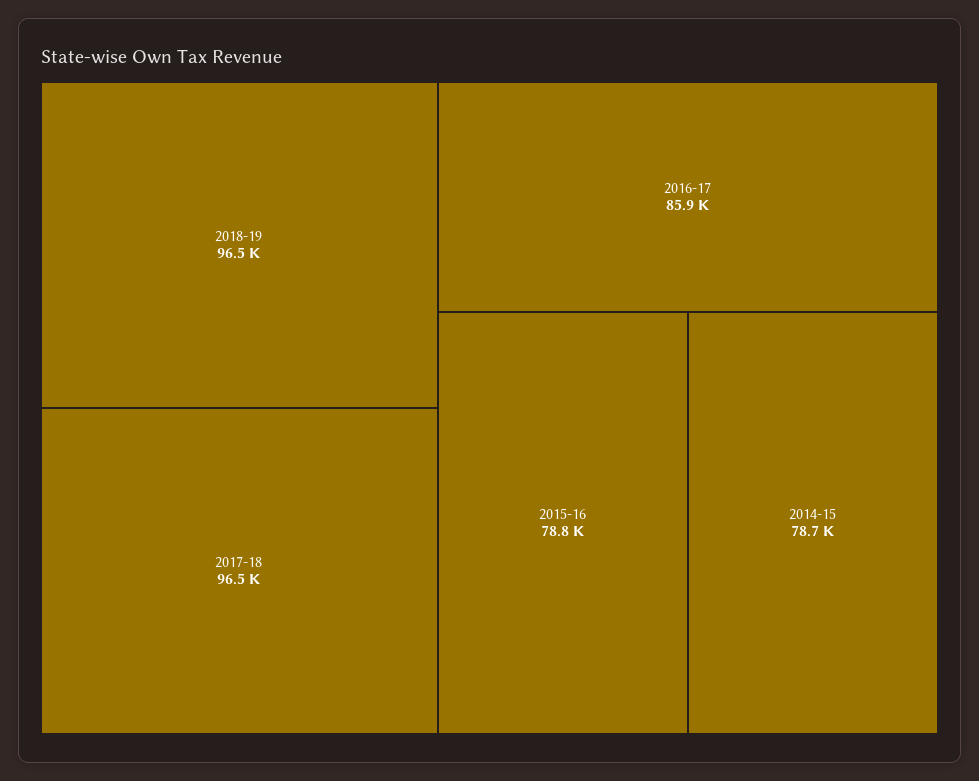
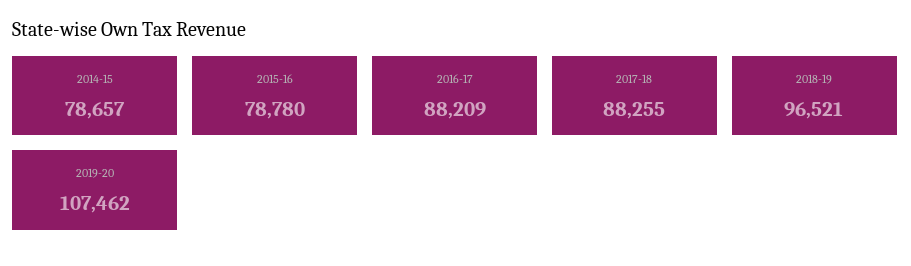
2017-18: 96500 -> 88255
2016-17: 85900 -> 88209
2019-20: none -> 107462

